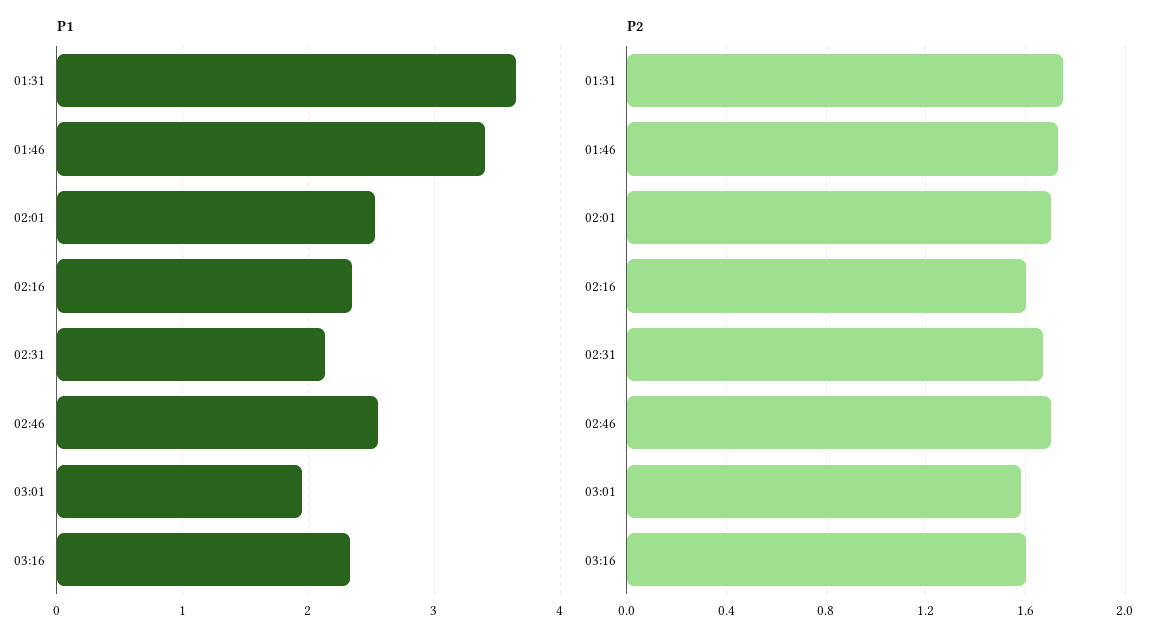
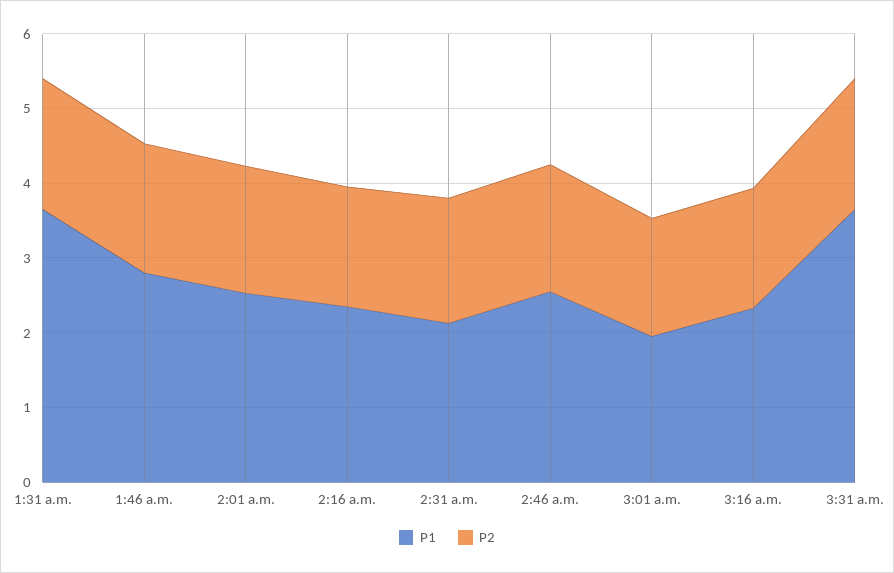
P1, 01:46: 3.4 -> 2.8
P1, 3:31 a.m.: none -> 3.6
P2, 3:31 a.m.: none -> 1.8

